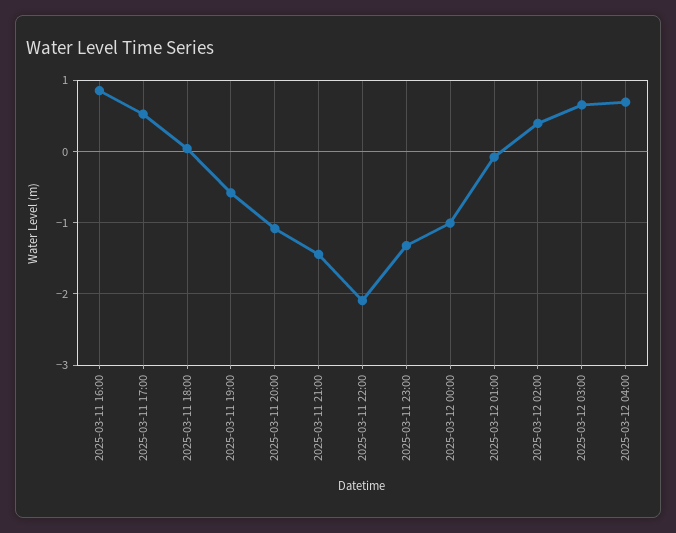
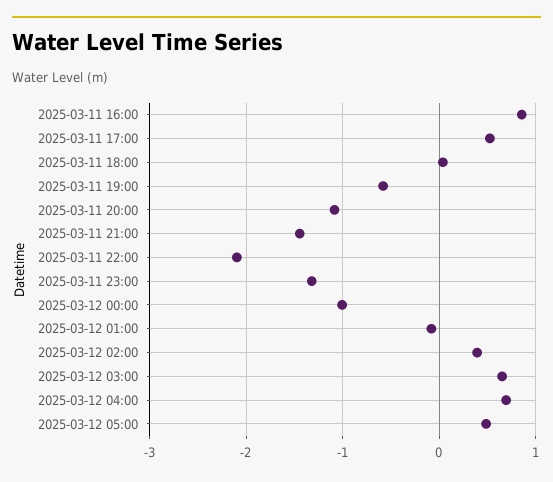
2025-03-12 05:00: none -> 0.5

